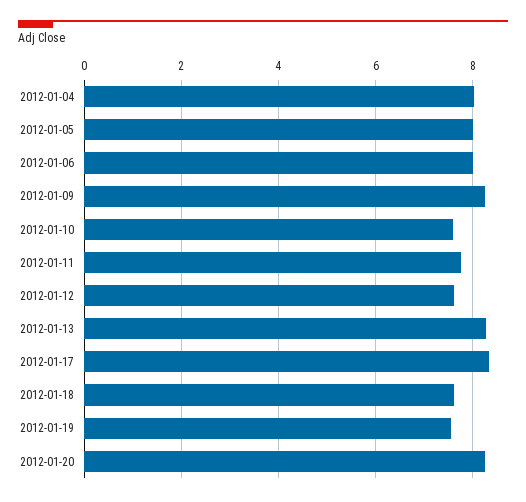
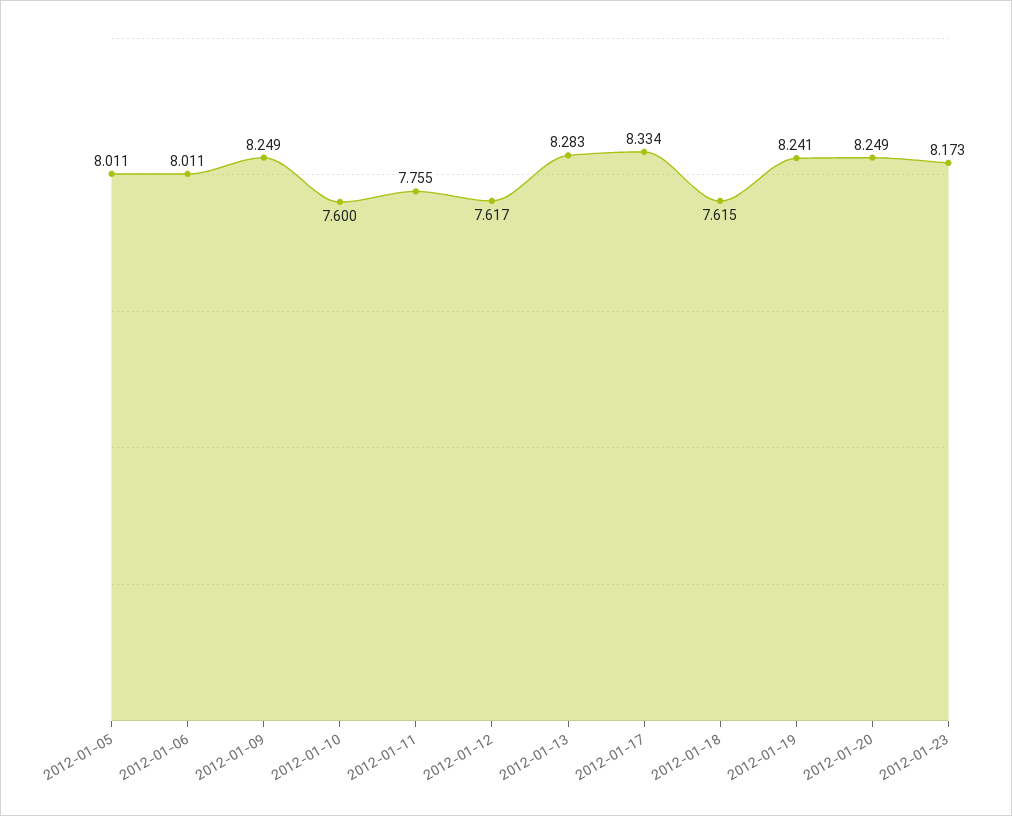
2012-01-04: 8 -> none
2012-01-19: 7.6 -> 8.241
2012-01-23: none -> 8.173

